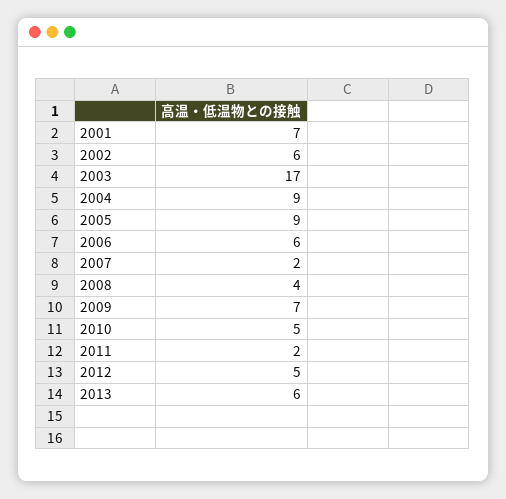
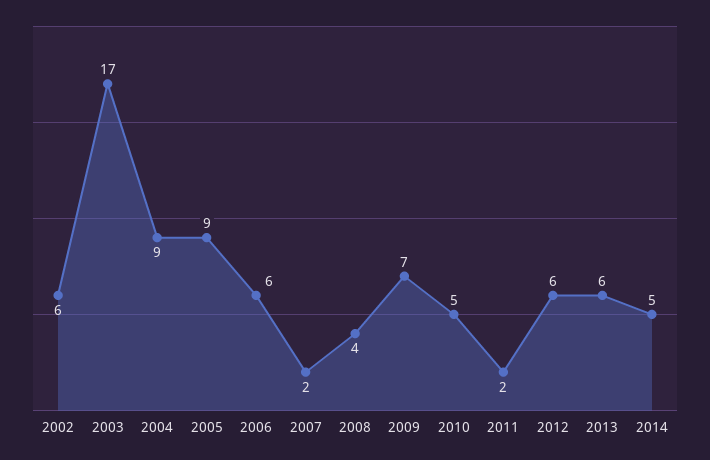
2001: 7 -> none
2012: 5 -> 6
2014: none -> 5

